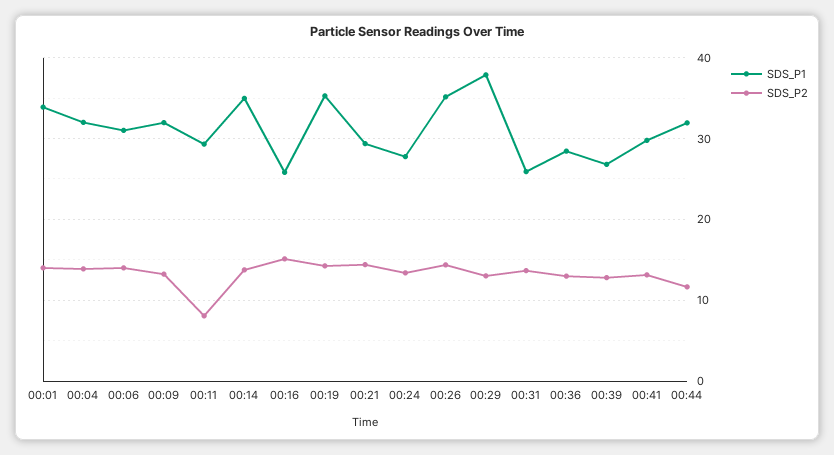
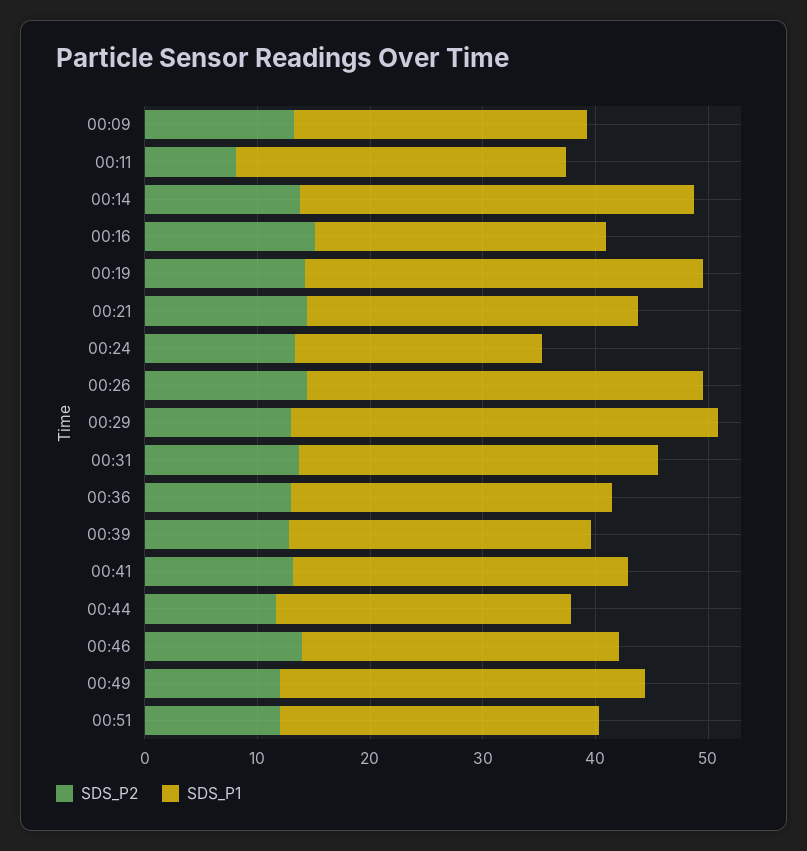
SDS_P1, 00:01: 34 -> none
SDS_P2, 00:01: 14 -> none
SDS_P1, 00:04: 32 -> none
SDS_P2, 00:04: 14 -> none
SDS_P1, 00:06: 31 -> none
SDS_P2, 00:06: 14 -> none
SDS_P1, 00:09: 32 -> 26
SDS_P1, 00:24: 28 -> 22
SDS_P1, 00:31: 26 -> 32
SDS_P1, 00:44: 32 -> 26
SDS_P2, 00:46: none -> 14
SDS_P1, 00:46: none -> 28
SDS_P2, 00:49: none -> 12
SDS_P1, 00:49: none -> 32
SDS_P2, 00:51: none -> 12
SDS_P1, 00:51: none -> 28

